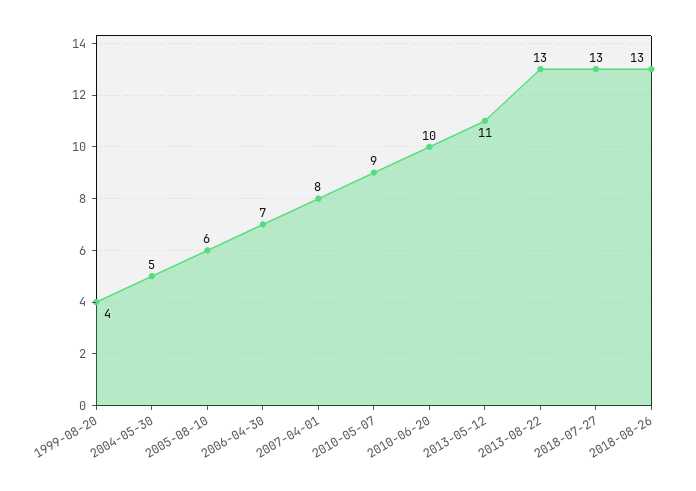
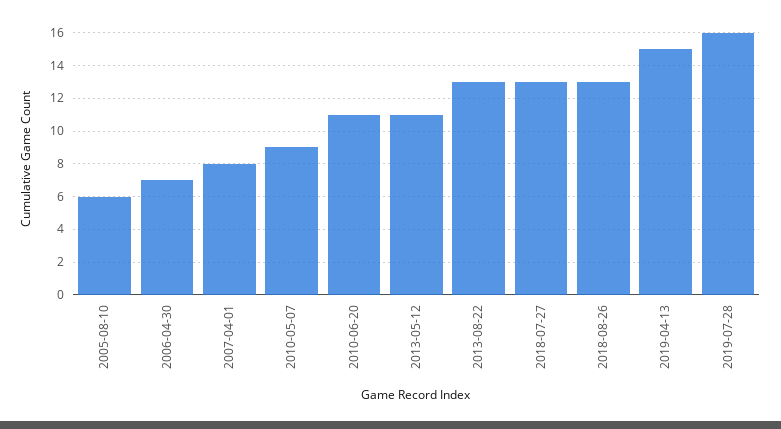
1999-08-20: 4 -> none
2004-05-30: 5 -> none
2010-06-20: 10 -> 11
2019-04-13: none -> 15
2019-07-28: none -> 16

